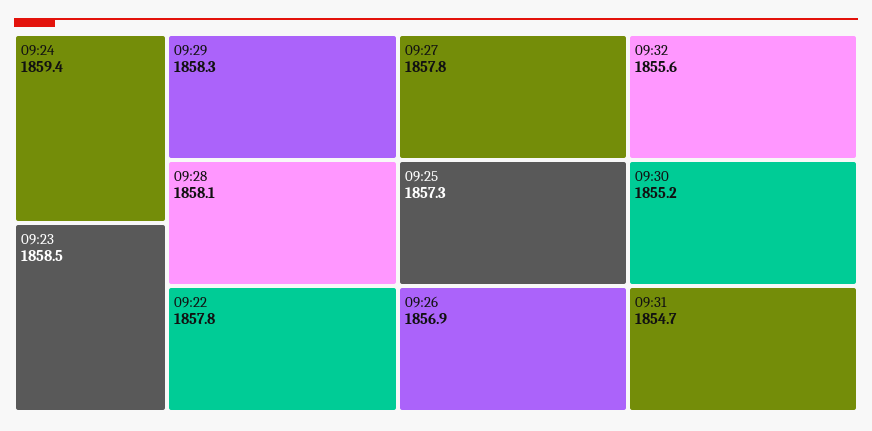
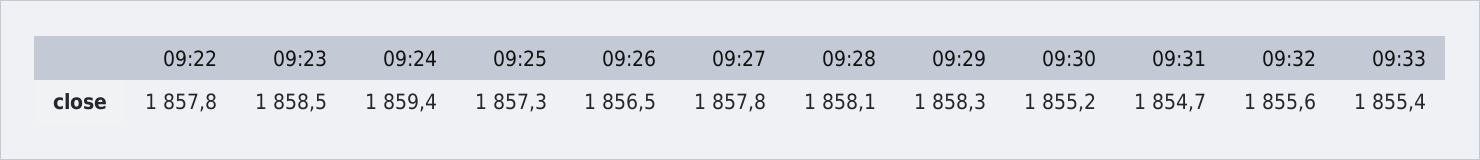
09:26: 1856.9 -> 1856.5
09:33: none -> 1855.4

